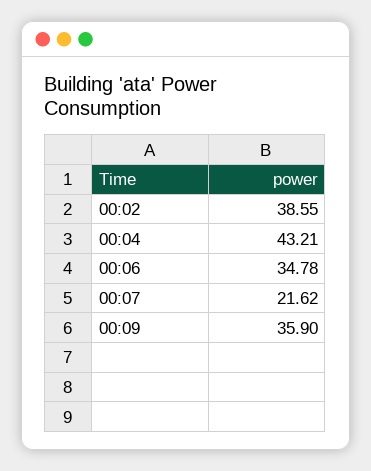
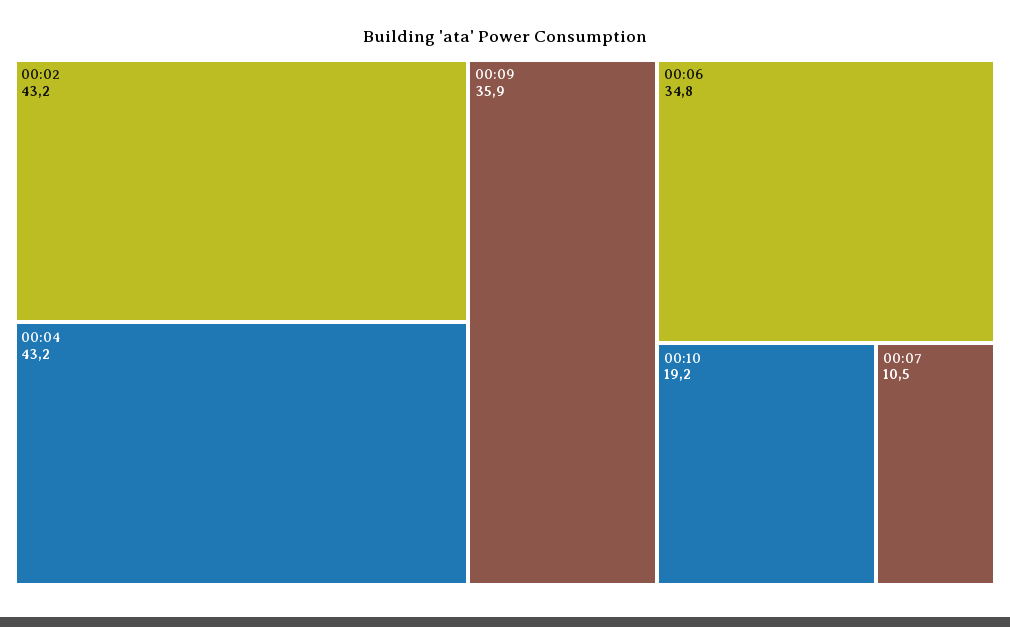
00:02: 38.55 -> 43.2
00:07: 21.62 -> 10.5
00:10: none -> 19.2

